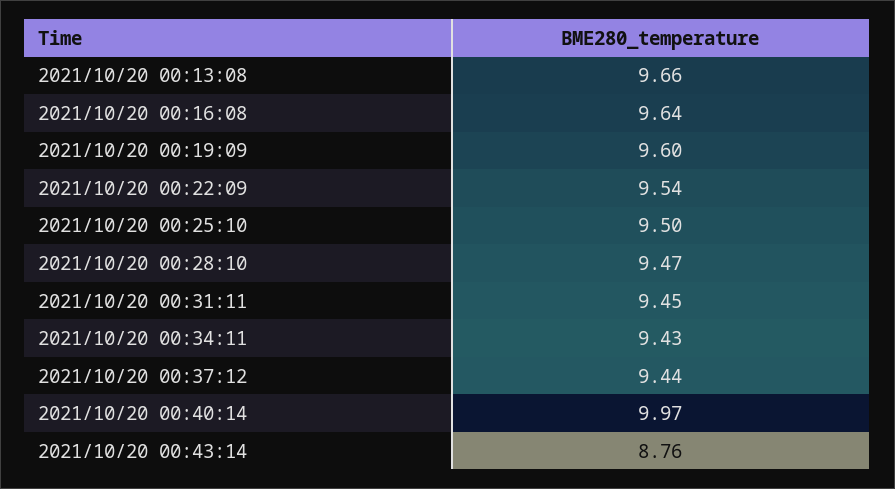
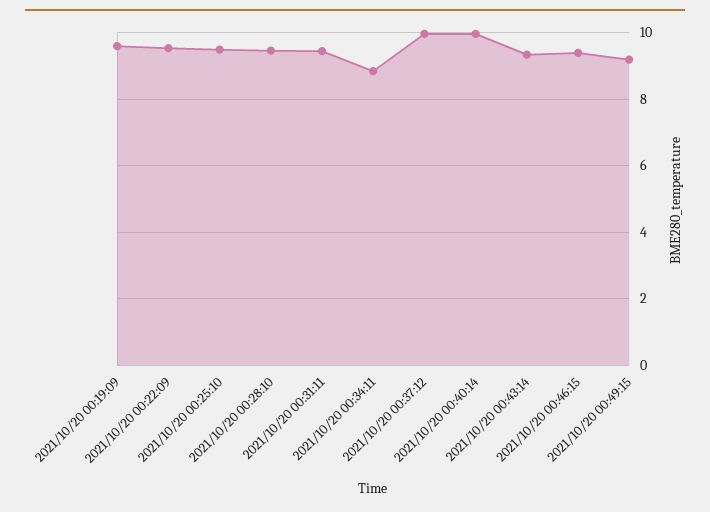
2021/10/20 00:13:08: 9.66 -> none
2021/10/20 00:16:08: 9.64 -> none
2021/10/20 00:34:11: 9.43 -> 8.8
2021/10/20 00:37:12: 9.44 -> 10
2021/10/20 00:43:14: 8.76 -> 9.4
2021/10/20 00:46:15: none -> 9.4
2021/10/20 00:49:15: none -> 9.2

